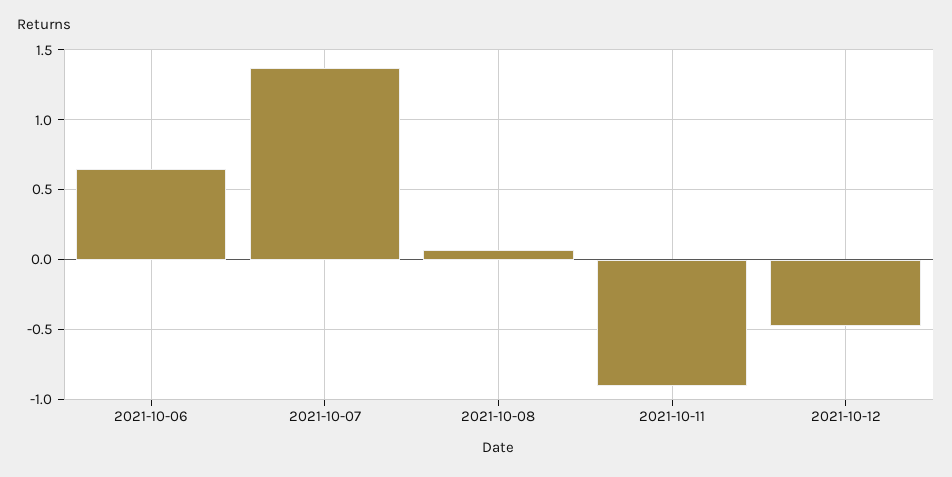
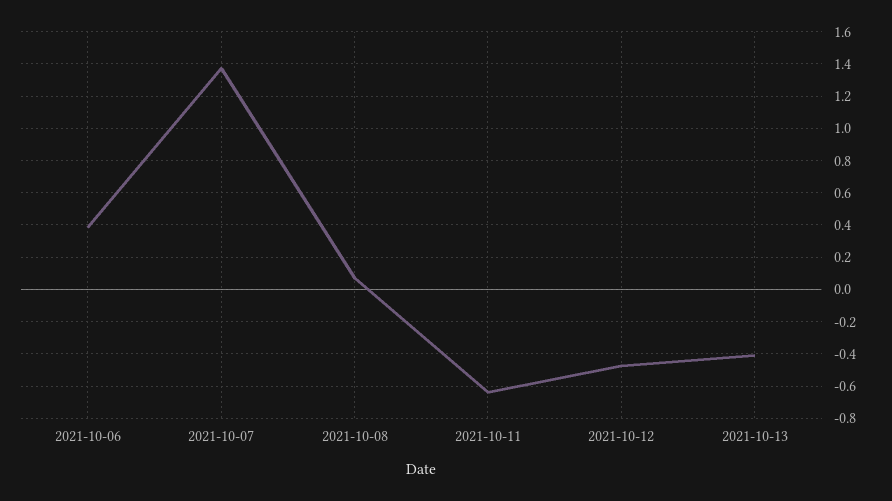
2021-10-06: 0.65 -> 0.4
2021-10-11: -0.9 -> -0.65
2021-10-13: none -> -0.4

